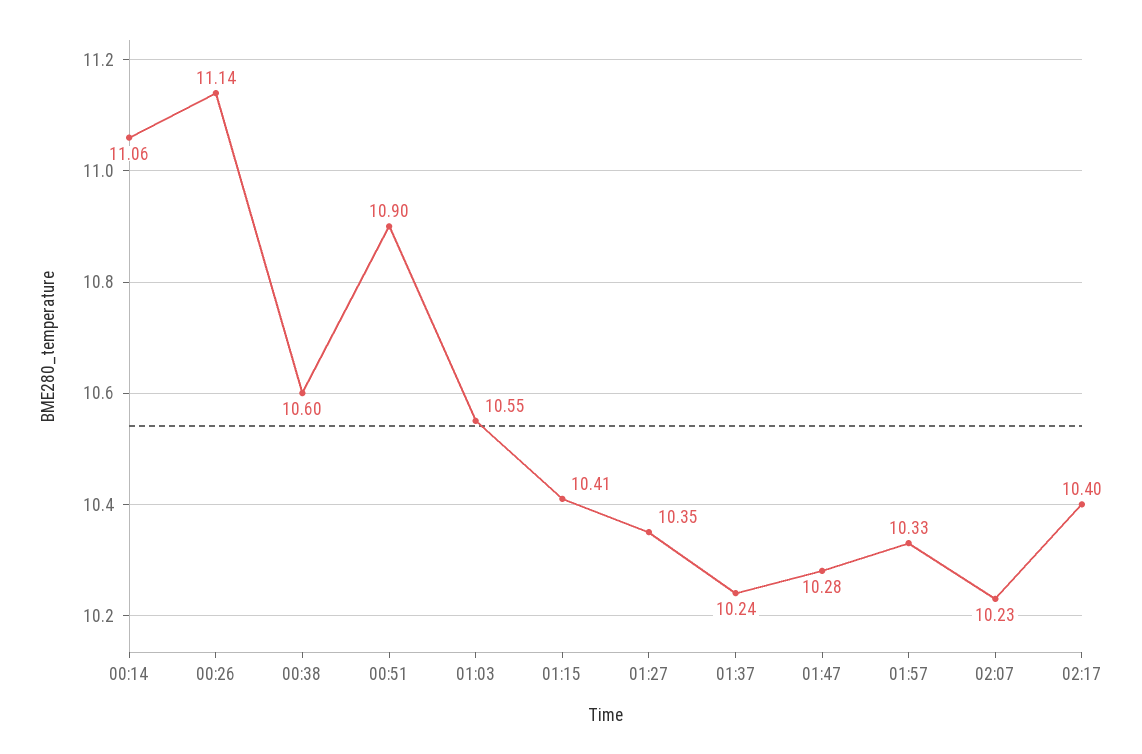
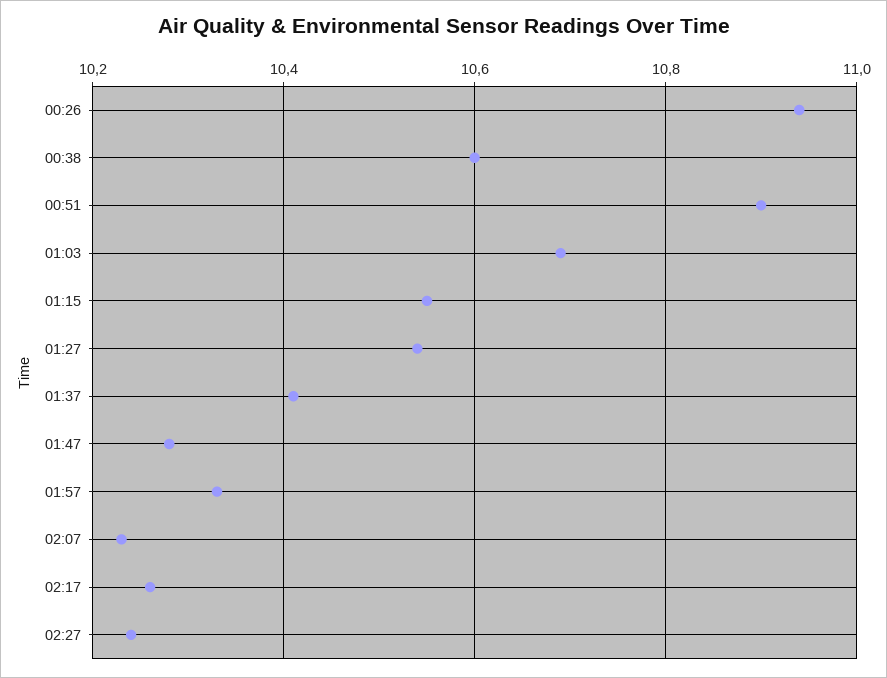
00:14: 11.06 -> none
00:26: 11.14 -> 10.95
01:03: 10.55 -> 10.7
01:15: 10.41 -> 10.55
01:27: 10.35 -> 10.55
01:37: 10.24 -> 10.4
02:17: 10.4 -> 10.25
02:27: none -> 10.25

